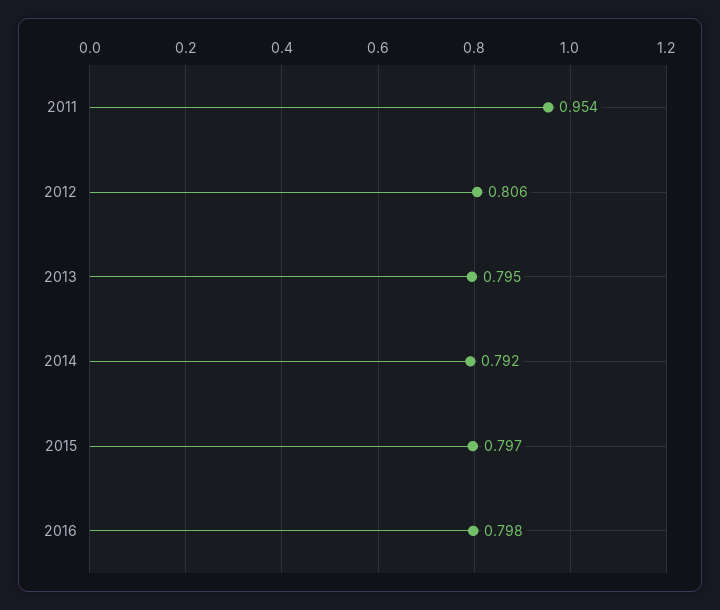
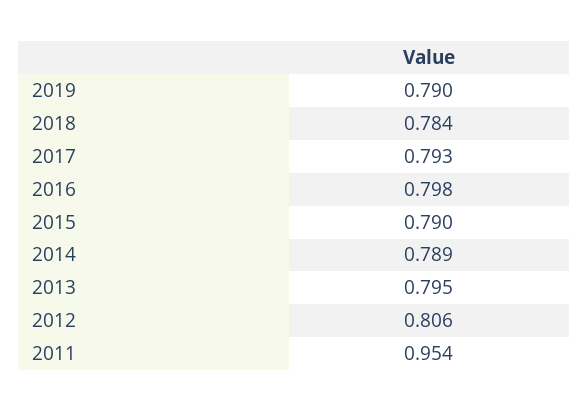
2014: 0.792 -> 0.789
2015: 0.797 -> 0.79
2019: none -> 0.79
2018: none -> 0.784
2017: none -> 0.793

